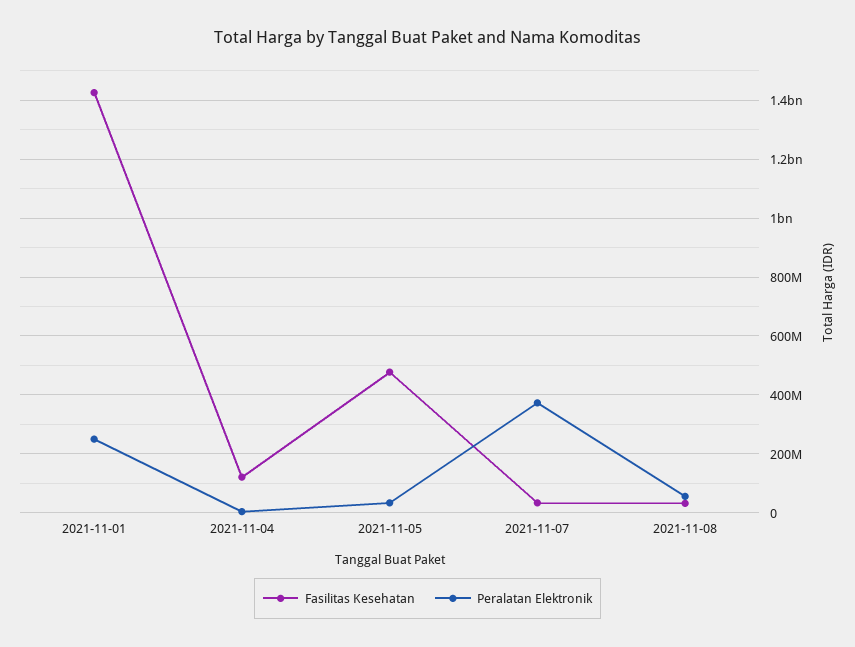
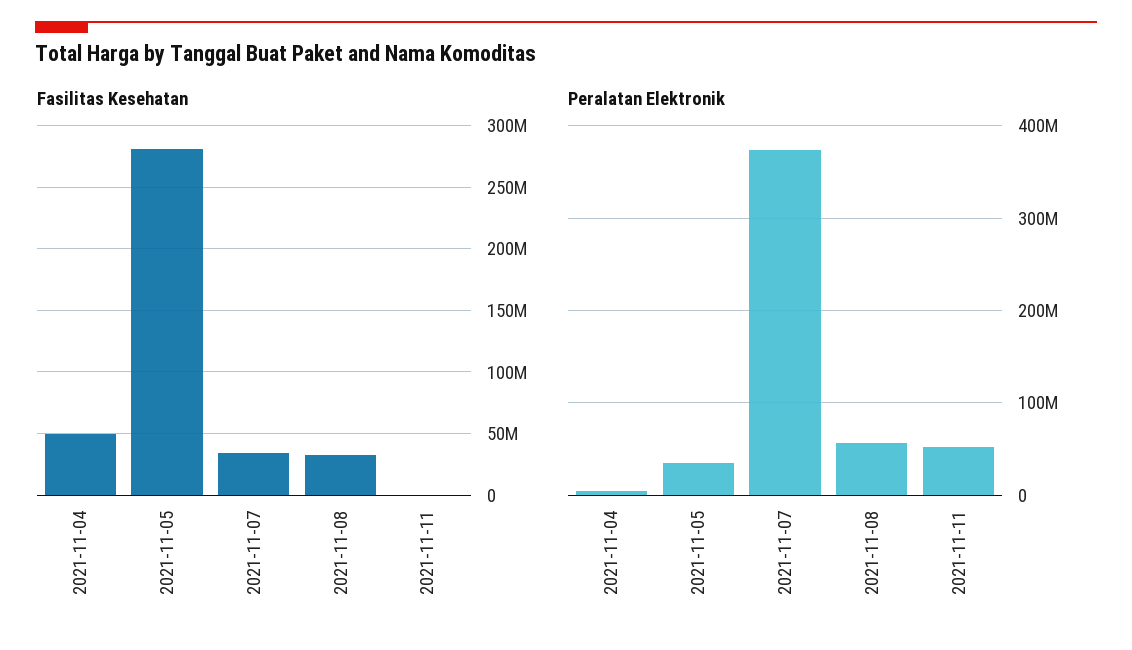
Fasilitas Kesehatan, 2021-11-01: 1425000000 -> none
Peralatan Elektronik, 2021-11-01: 250000000 -> none
Fasilitas Kesehatan, 2021-11-04: 125000000 -> 50000000
Fasilitas Kesehatan, 2021-11-05: 475000000 -> 280000000
Fasilitas Kesehatan, 2021-11-11: none -> 0
Peralatan Elektronik, 2021-11-11: none -> 50000000

